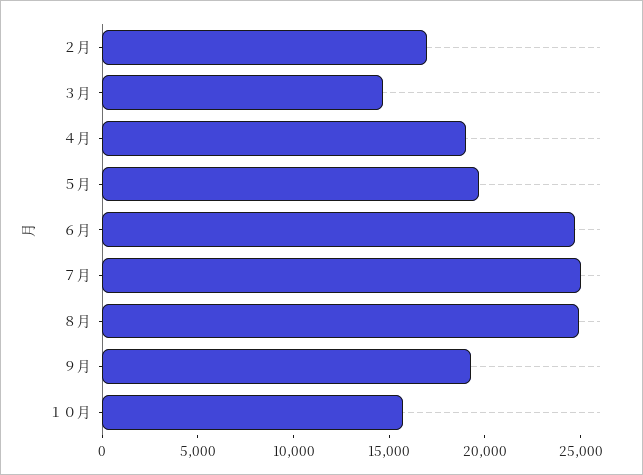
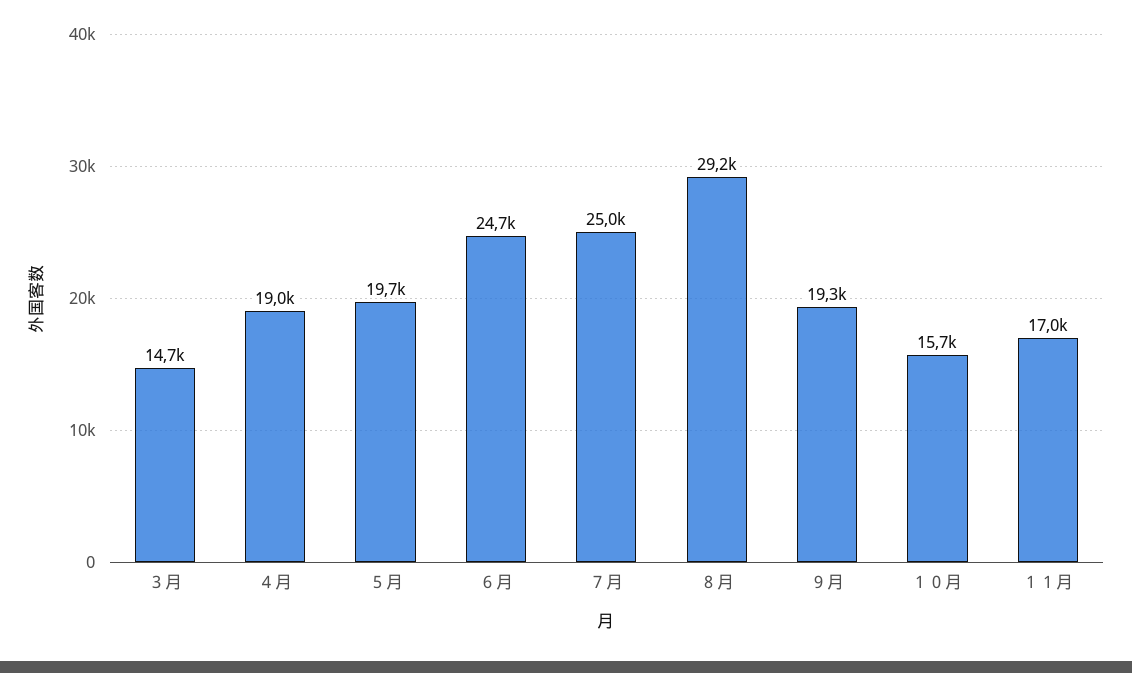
２月: 17000 -> none
８月: 25000 -> 29200
１１月: none -> 17000

